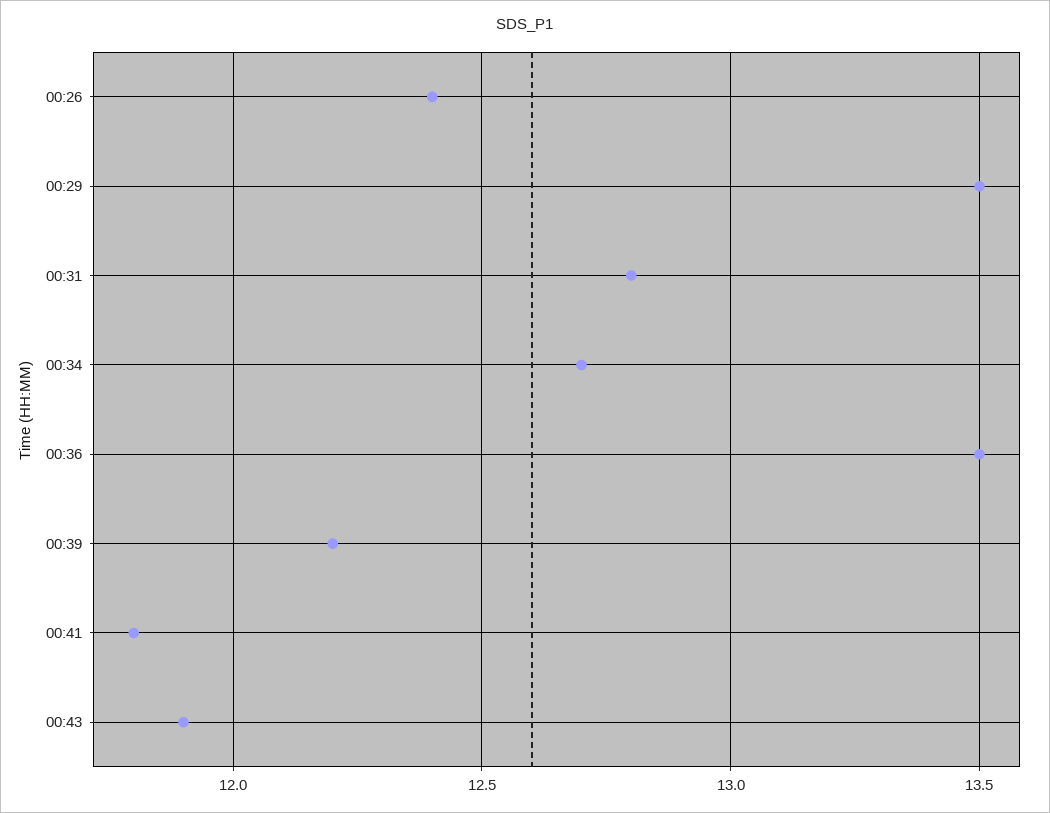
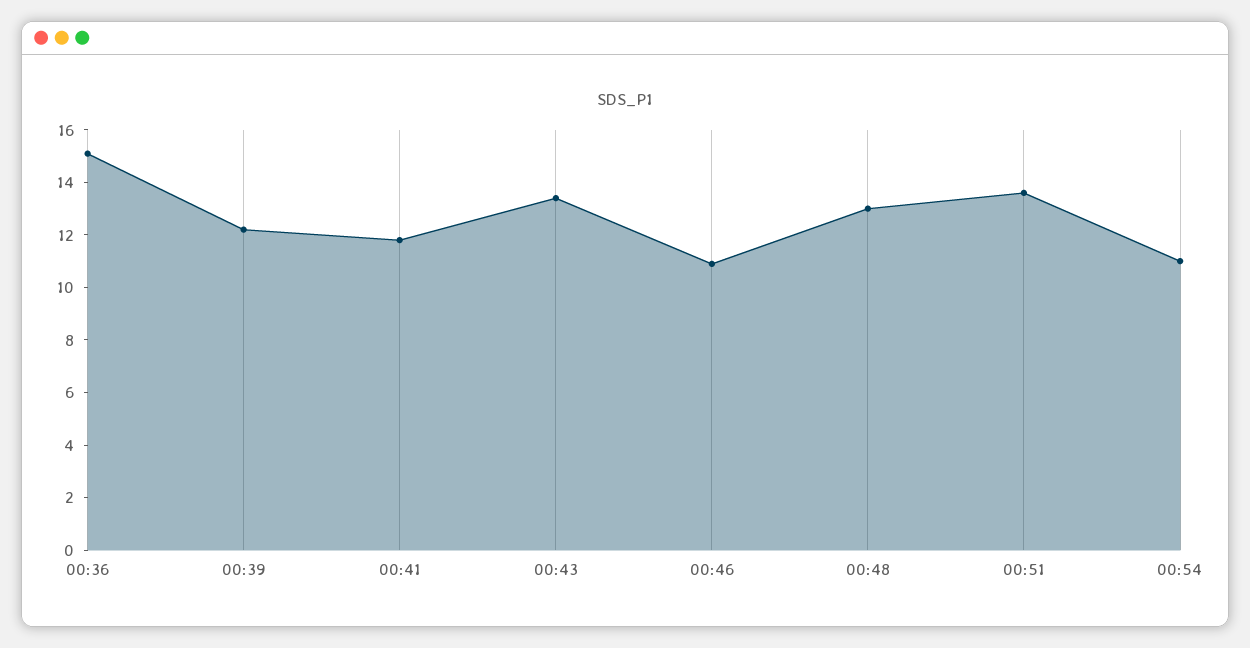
00:26: 12.4 -> none
00:29: 13.5 -> none
00:31: 12.8 -> none
00:34: 12.7 -> none
00:36: 13.5 -> 15
00:43: 11.9 -> 13.5
00:46: none -> 11
00:48: none -> 13
00:51: none -> 13.5
00:54: none -> 11

